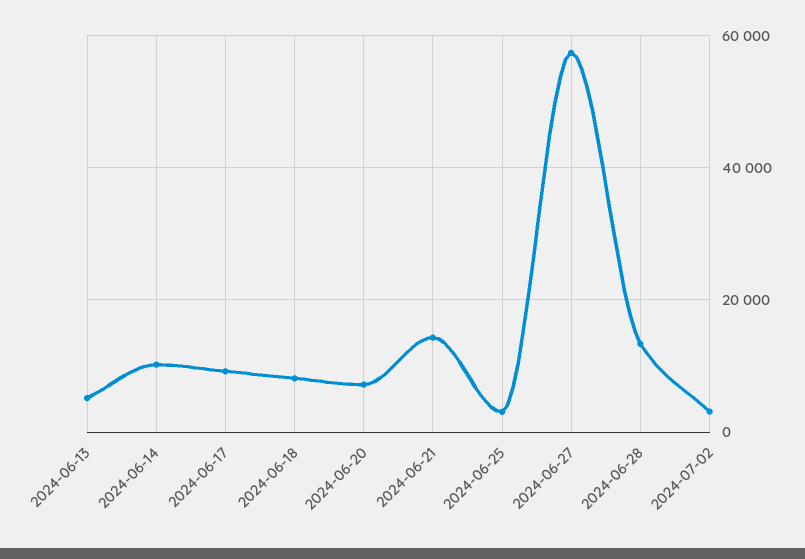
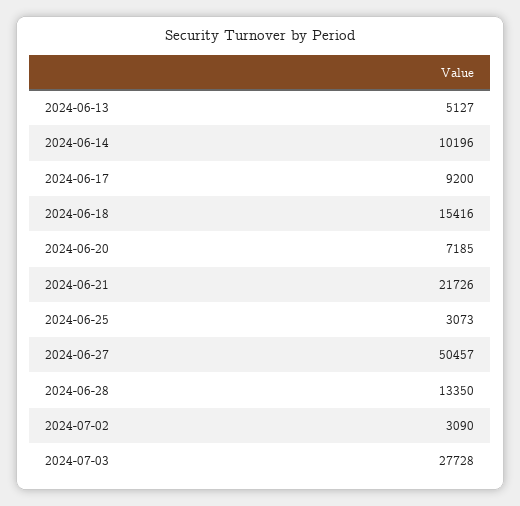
2024-06-18: 8000 -> 15416
2024-06-21: 14000 -> 21726
2024-06-27: 58000 -> 50457
2024-07-03: none -> 27728

